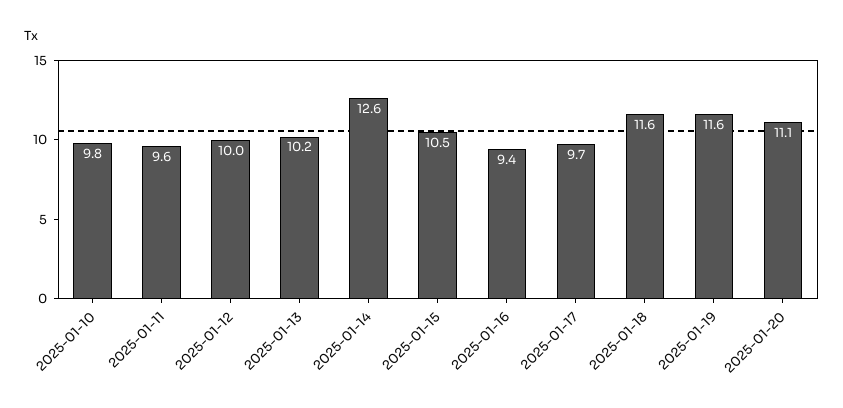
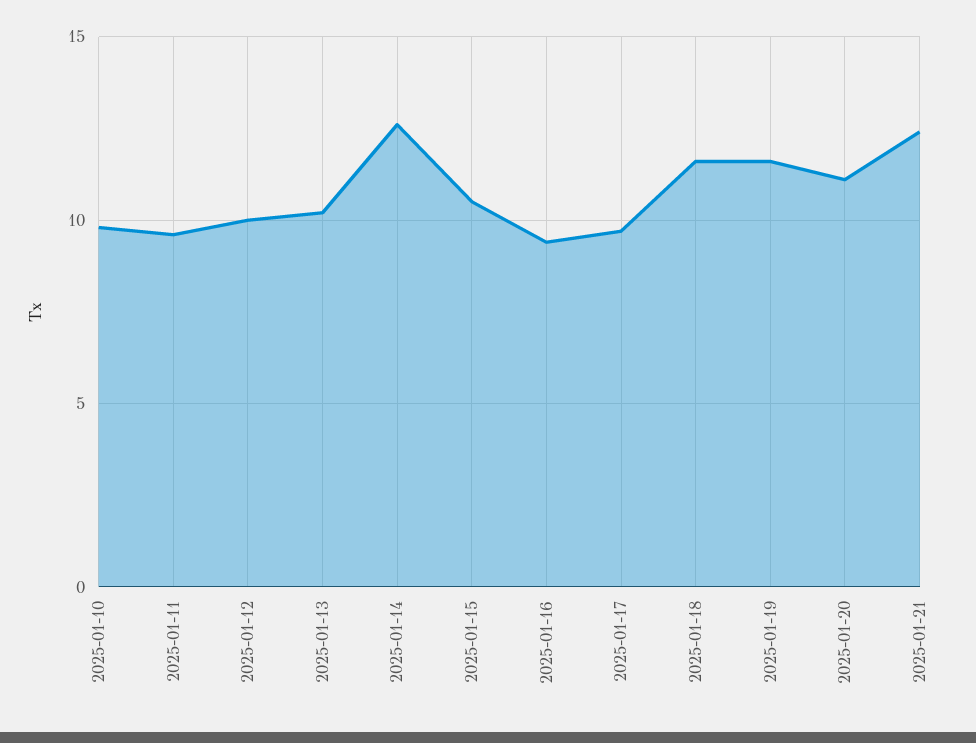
2025-01-21: none -> 12.5

